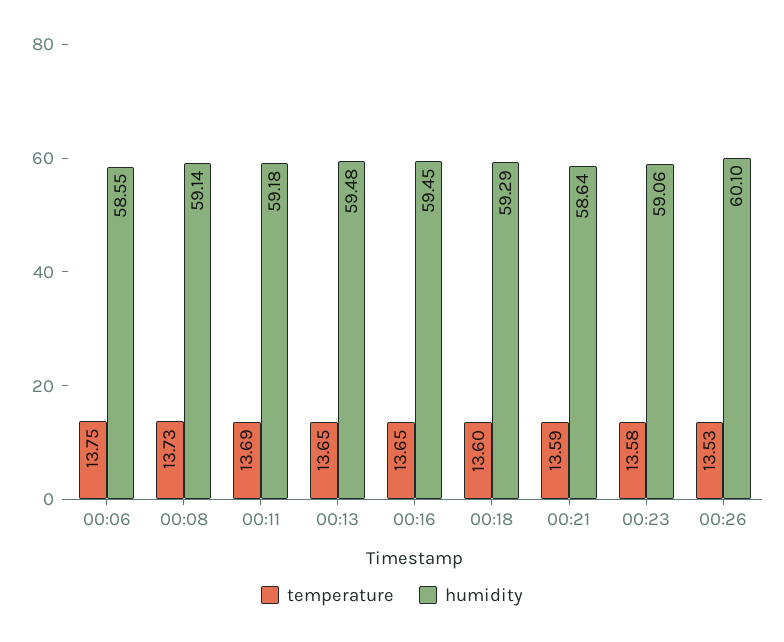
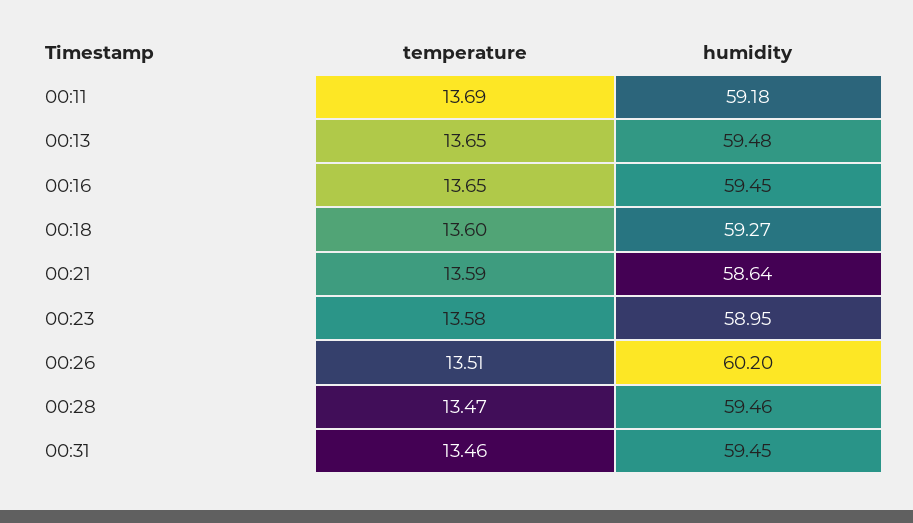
temperature, 00:06: 13.75 -> none
humidity, 00:06: 58.55 -> none
temperature, 00:08: 13.73 -> none
humidity, 00:08: 59.14 -> none
humidity, 00:18: 59.29 -> 59.27
humidity, 00:23: 59.06 -> 58.95
temperature, 00:26: 13.53 -> 13.51
humidity, 00:26: 60.1 -> 60.2
temperature, 00:28: none -> 13.47
humidity, 00:28: none -> 59.46
temperature, 00:31: none -> 13.46
humidity, 00:31: none -> 59.45

